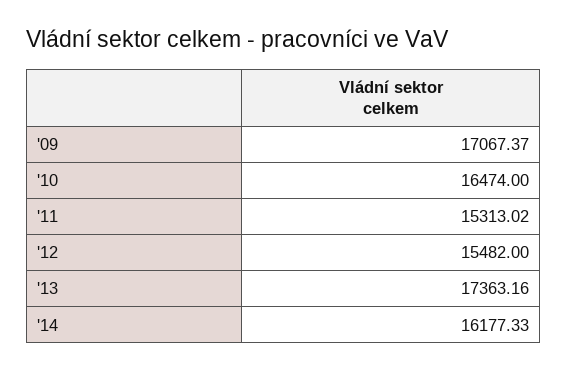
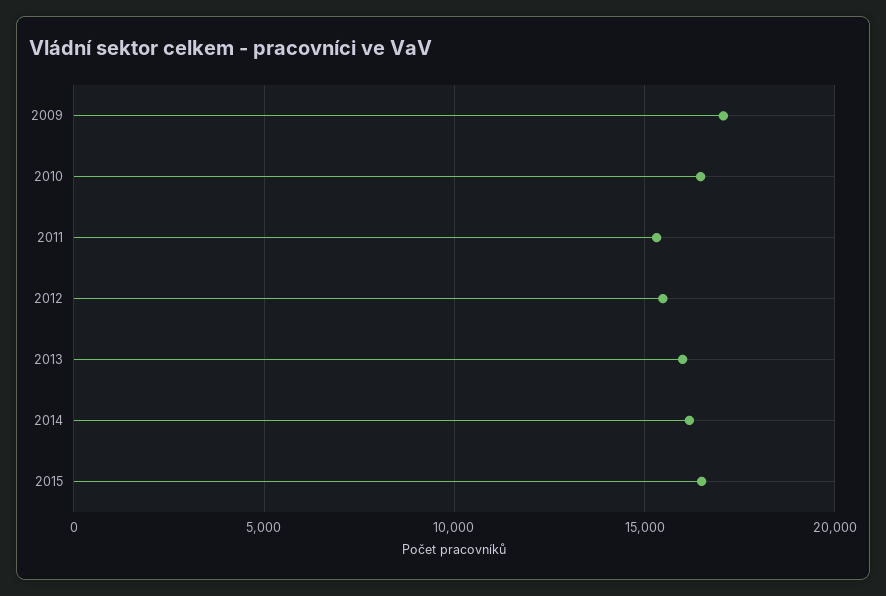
'13: 17363.16 -> 16000
2015: none -> 16500

